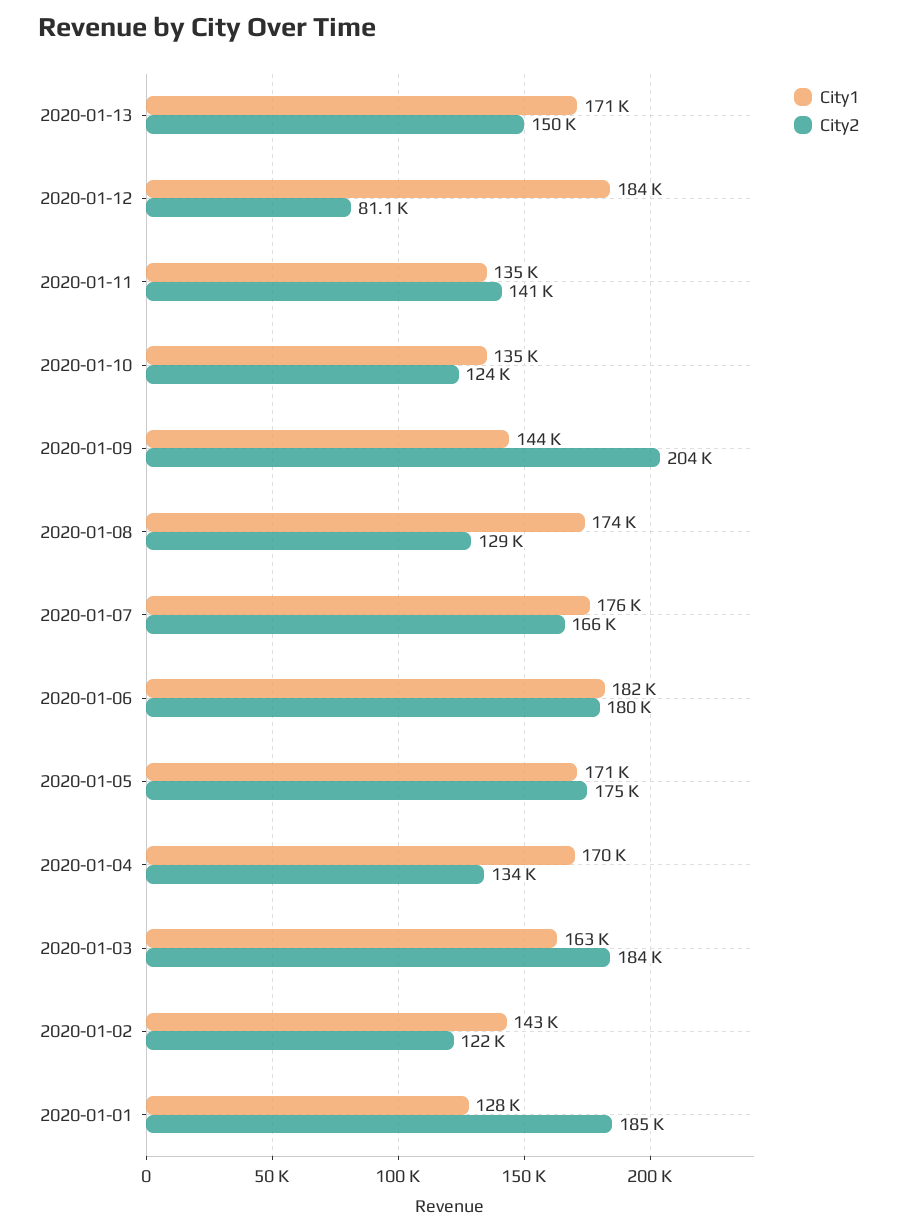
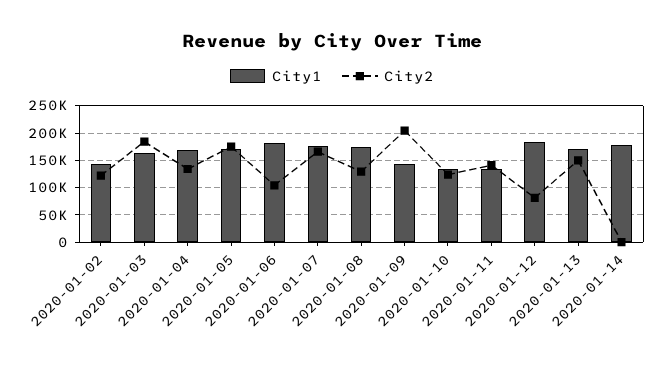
City2, 2020-01-06: 180000 -> 100000
City1, 2020-01-01: 128000 -> none
City2, 2020-01-01: 185000 -> none
City1, 2020-01-14: none -> 175000
City2, 2020-01-14: none -> 0

